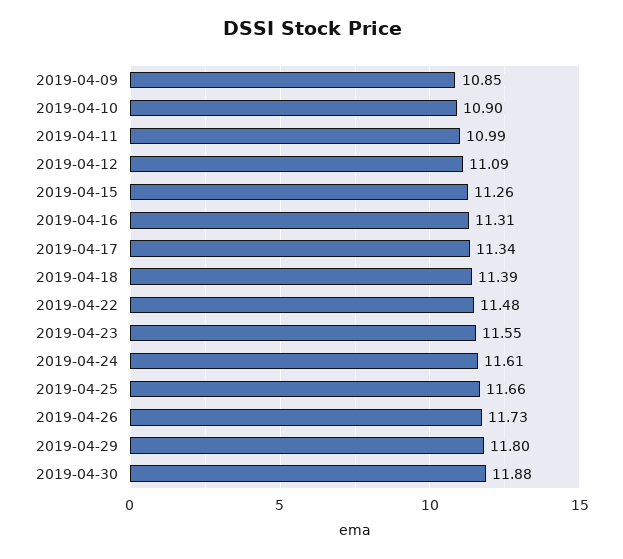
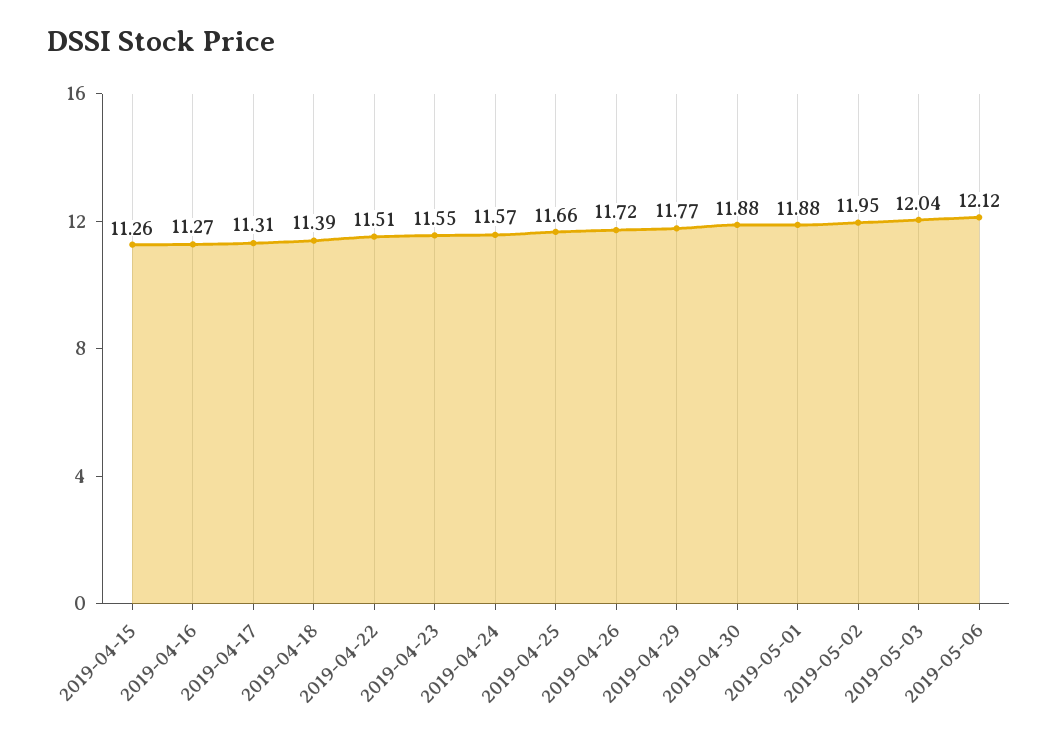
2019-04-09: 10.85 -> none
2019-04-10: 10.9 -> none
2019-04-11: 10.99 -> none
2019-04-12: 11.09 -> none
2019-04-16: 11.31 -> 11.27
2019-04-17: 11.34 -> 11.31
2019-04-22: 11.48 -> 11.51
2019-04-24: 11.61 -> 11.57
2019-04-26: 11.73 -> 11.72
2019-04-29: 11.8 -> 11.77
2019-05-01: none -> 11.88
2019-05-02: none -> 11.95
2019-05-03: none -> 12.04
2019-05-06: none -> 12.12

